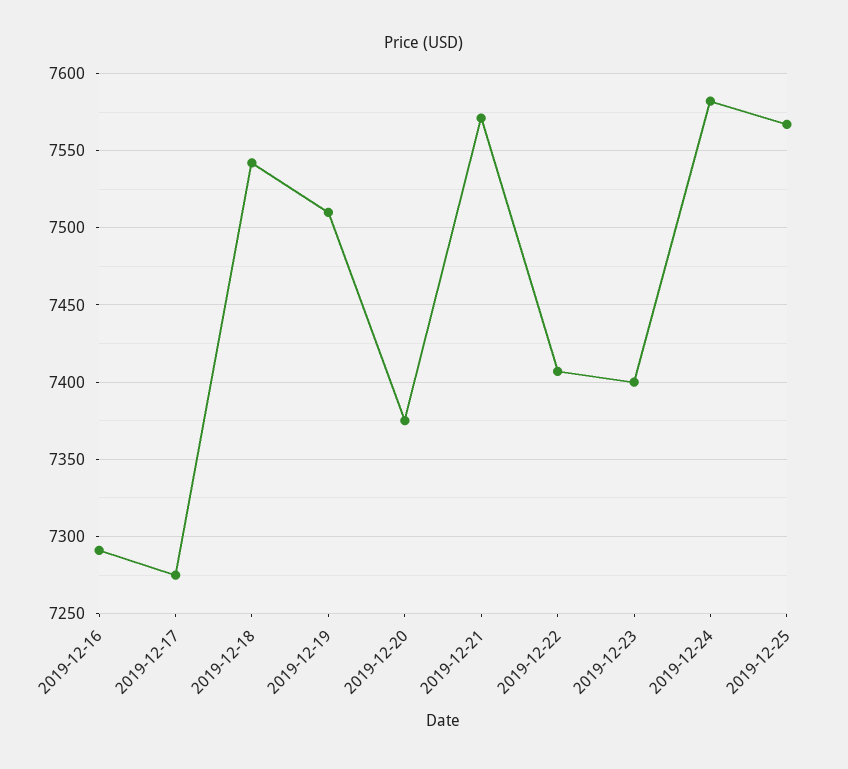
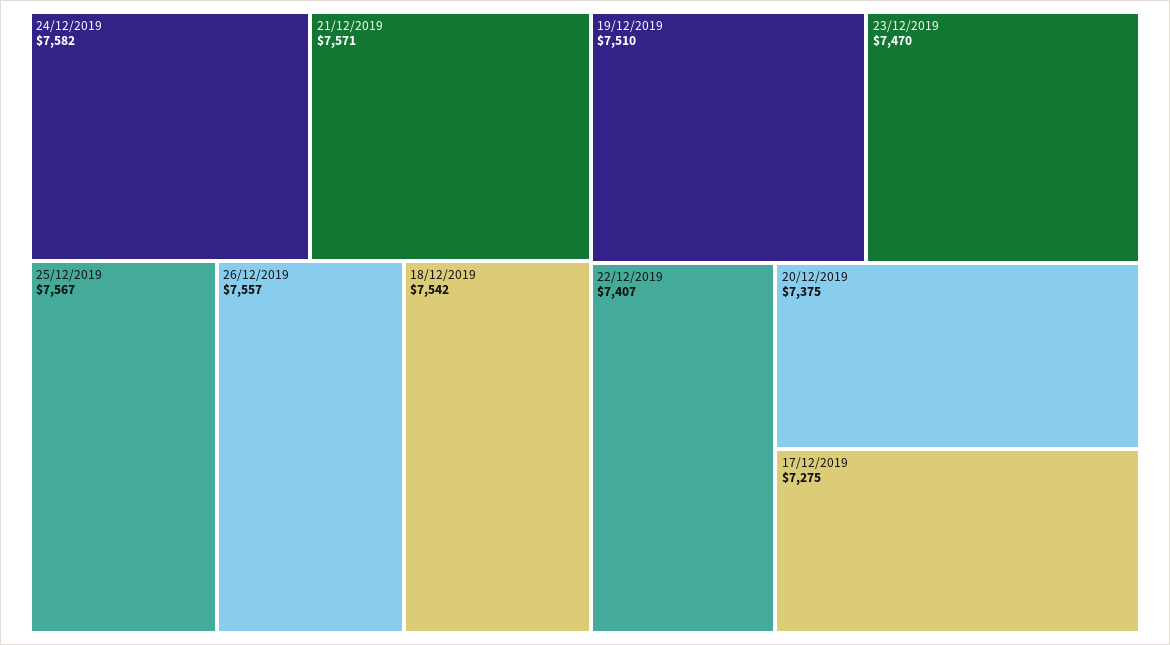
2019-12-16: 7290 -> none
2019-12-23: 7400 -> 7470
26/12/2019: none -> 7557

